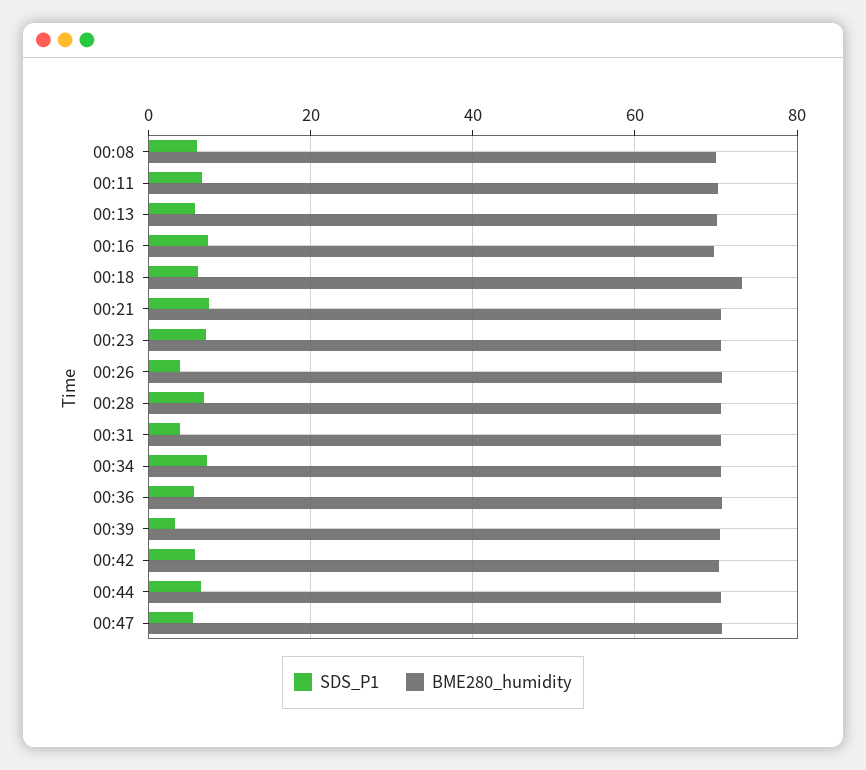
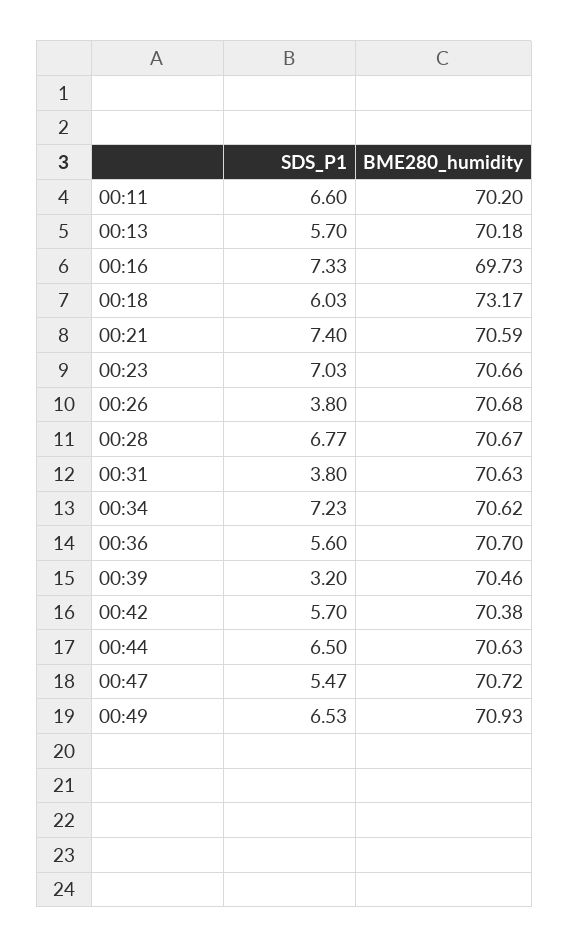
SDS_P1, 00:08: 6 -> none
BME280_humidity, 00:08: 70 -> none
SDS_P1, 00:49: none -> 6.53
BME280_humidity, 00:49: none -> 70.93

